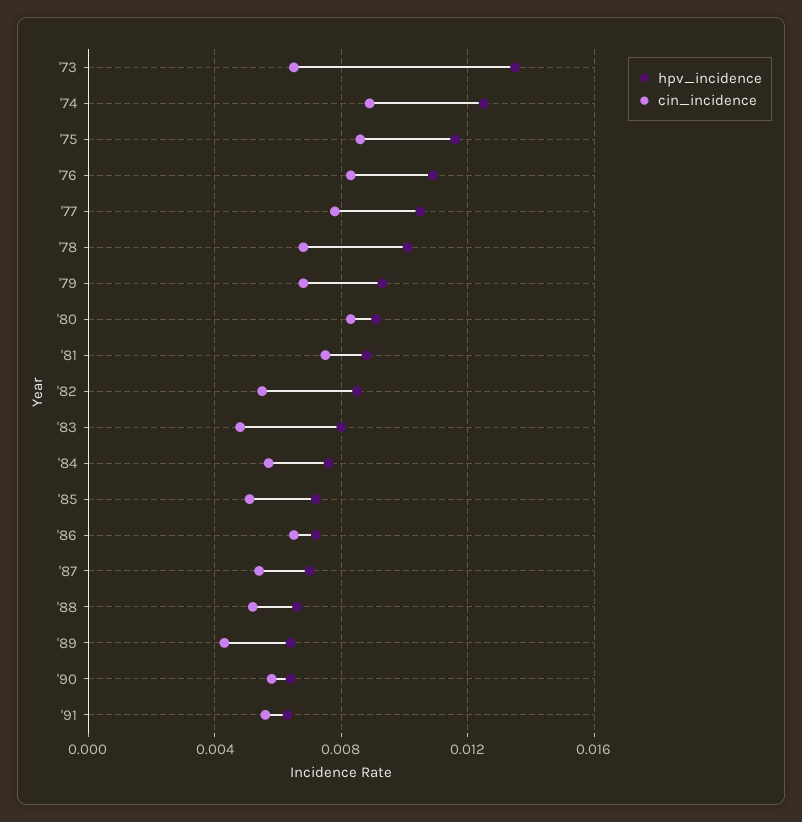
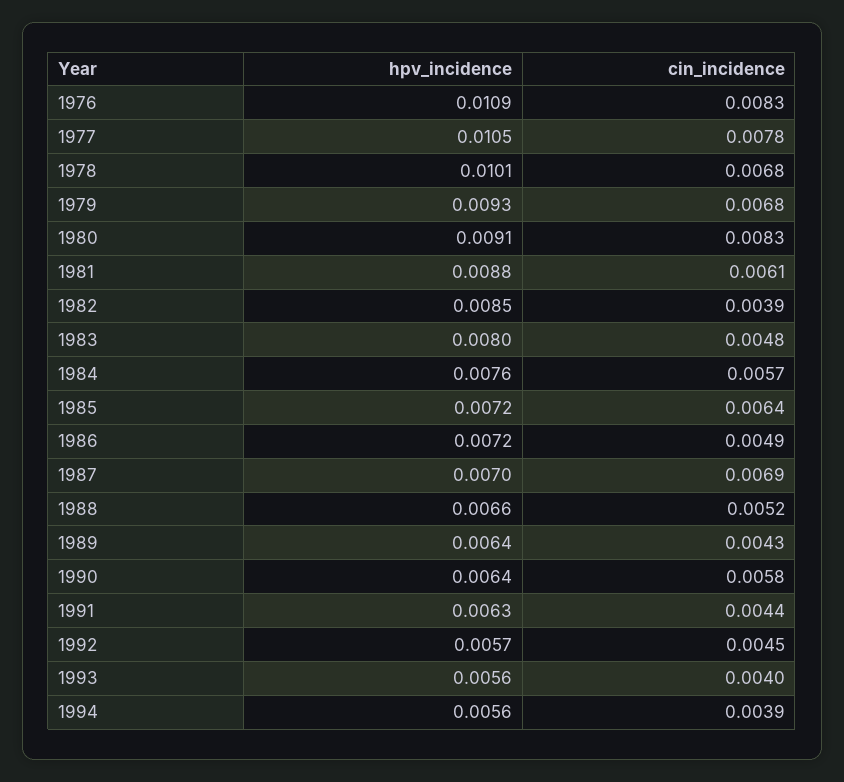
hpv_incidence, '73: 0.0135 -> none
cin_incidence, '73: 0.0065 -> none
hpv_incidence, '74: 0.0125 -> none
cin_incidence, '74: 0.009 -> none
hpv_incidence, '75: 0.0115 -> none
cin_incidence, '75: 0.0085 -> none
cin_incidence, '81: 0.0075 -> 0.0061
cin_incidence, '82: 0.0055 -> 0.0039
cin_incidence, '85: 0.005 -> 0.0064
cin_incidence, '86: 0.0065 -> 0.0049
cin_incidence, '87: 0.0055 -> 0.0069
cin_incidence, '91: 0.0055 -> 0.0044
hpv_incidence, 1992: none -> 0.0057
cin_incidence, 1992: none -> 0.0045
hpv_incidence, 1993: none -> 0.0056
cin_incidence, 1993: none -> 0.004
hpv_incidence, 1994: none -> 0.0056
cin_incidence, 1994: none -> 0.0039

